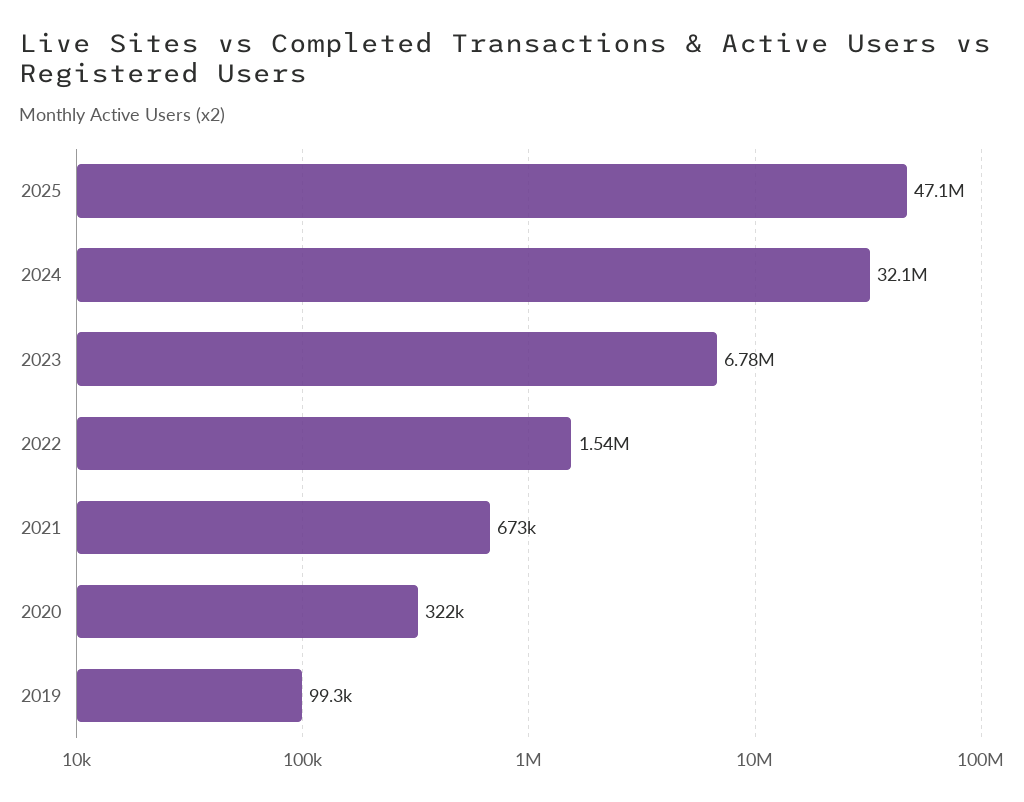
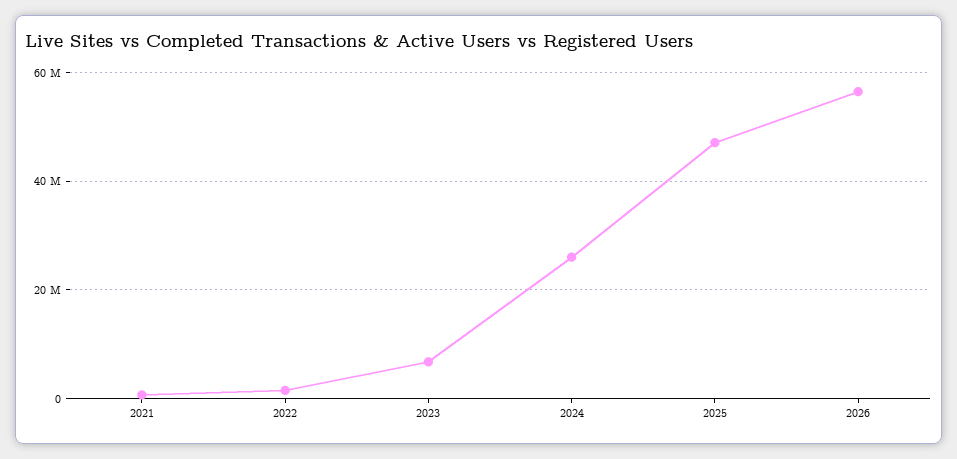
2024: 32100000 -> 26000000
2020: 322000 -> none
2019: 99300 -> none
2026: none -> 56000000

